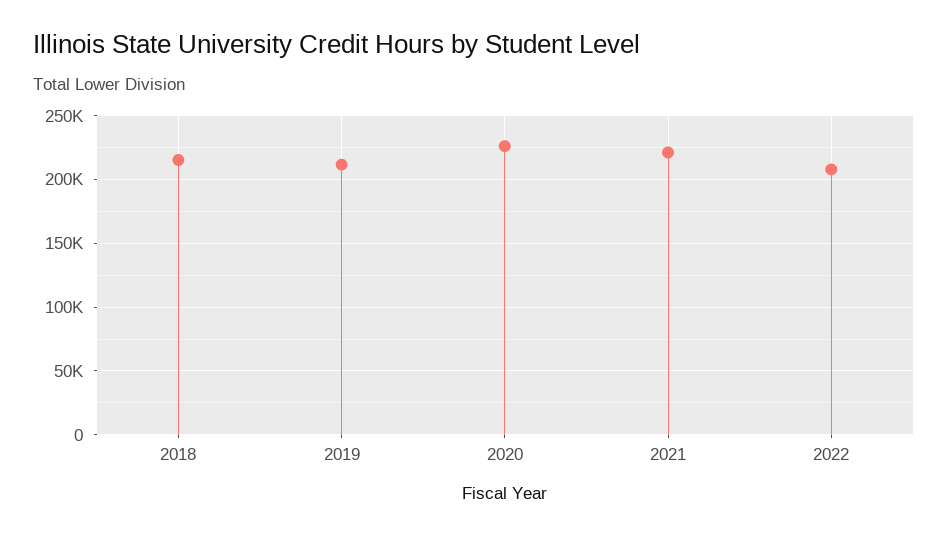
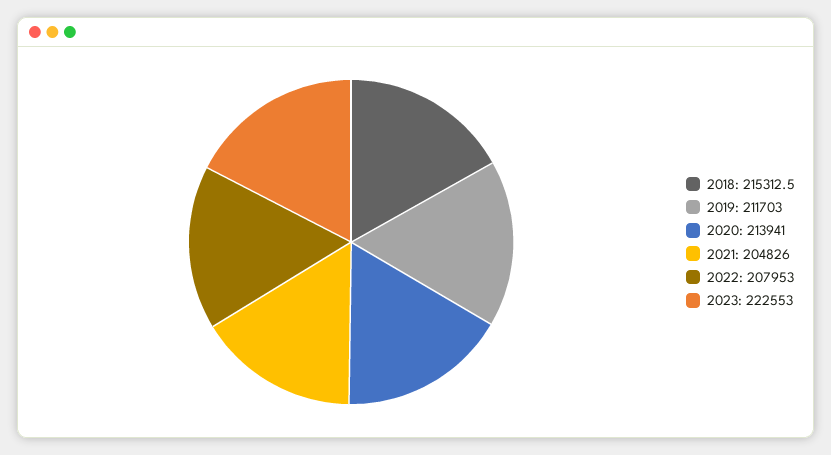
2020: 225000 -> 213941
2021: 220000 -> 204826
2023: none -> 222553

